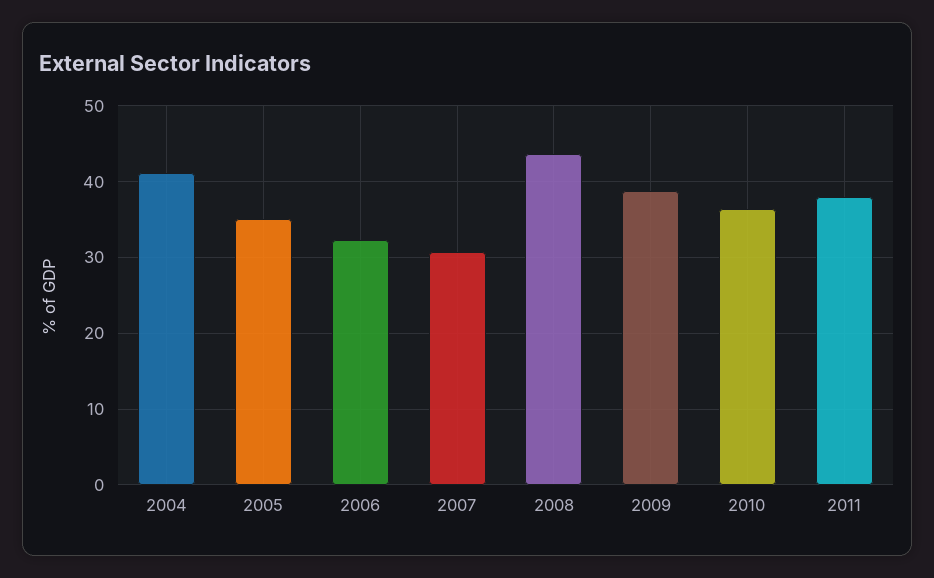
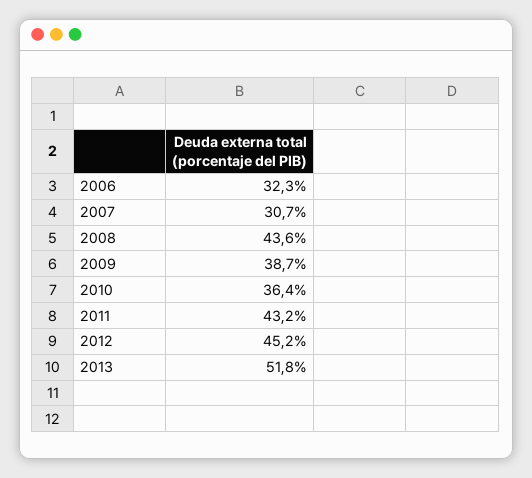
2004: 41 -> none
2005: 35 -> none
2011: 38 -> 43.2
2012: none -> 45.2
2013: none -> 51.8

